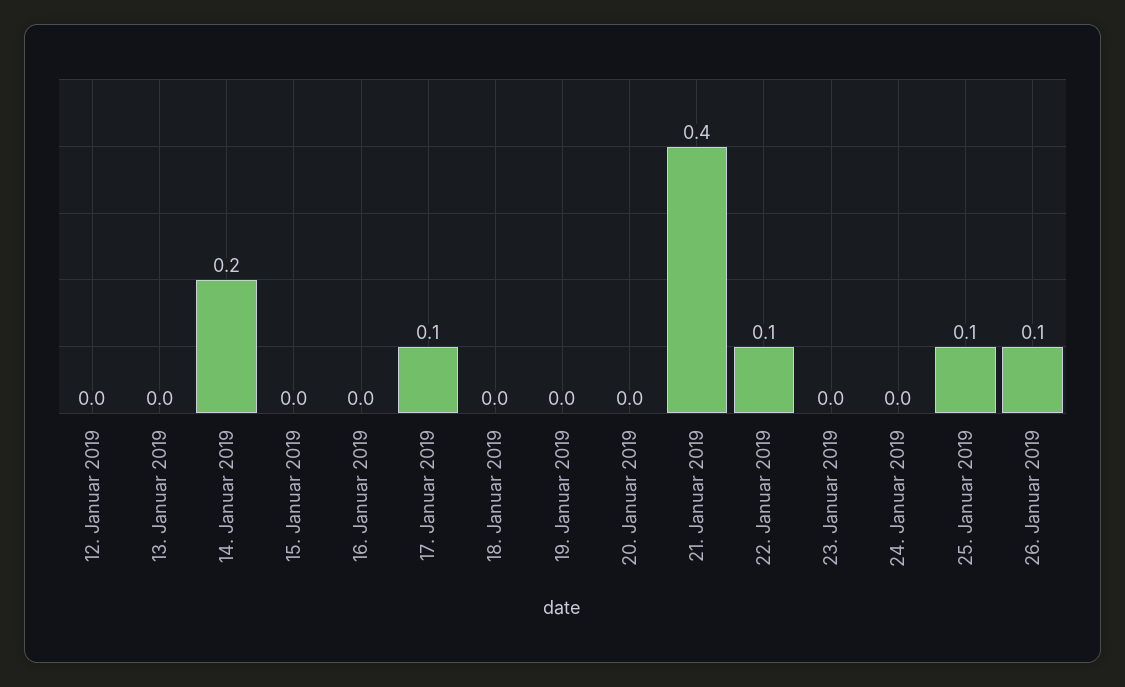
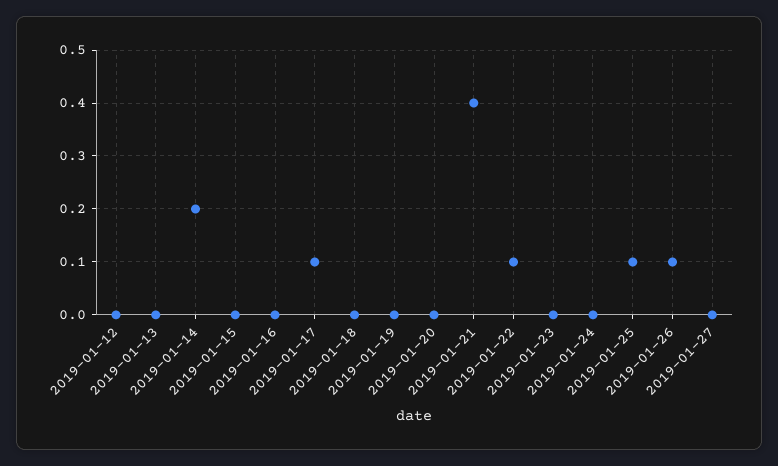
2019-01-27: none -> 0

